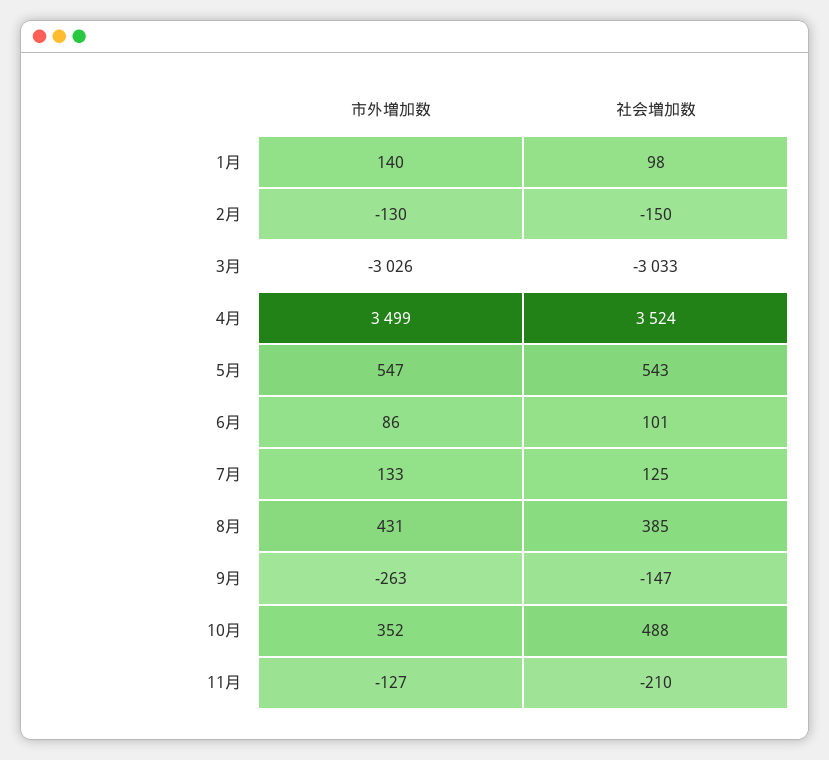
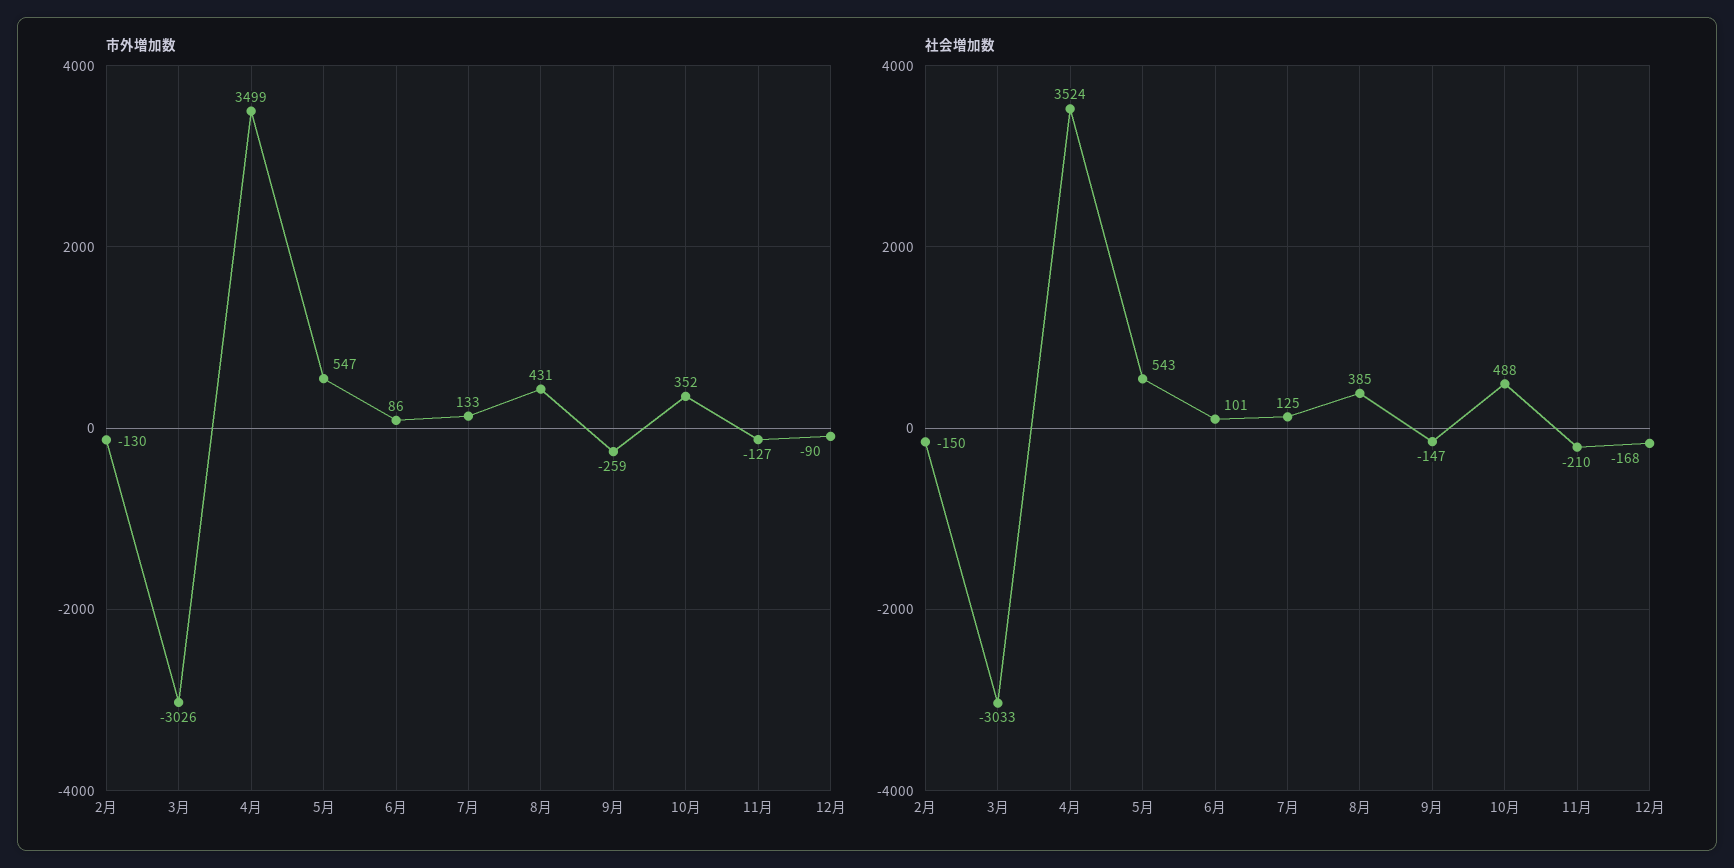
市外増加数, 1月: 140 -> none
社会増加数, 1月: 98 -> none
市外増加数, 9月: -263 -> -259
市外増加数, 12月: none -> -90
社会増加数, 12月: none -> -168

